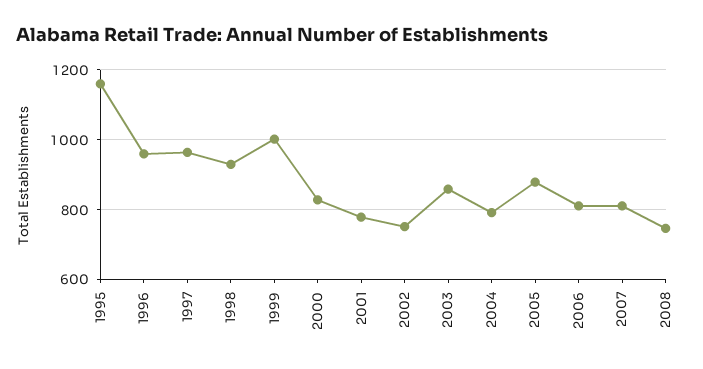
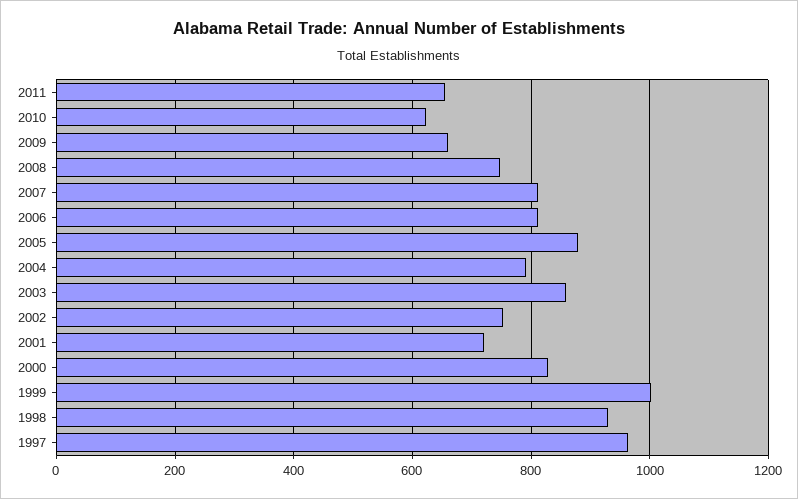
1995: 1160 -> none
1996: 960 -> none
2001: 780 -> 720
2011: none -> 660
2010: none -> 620
2009: none -> 660

